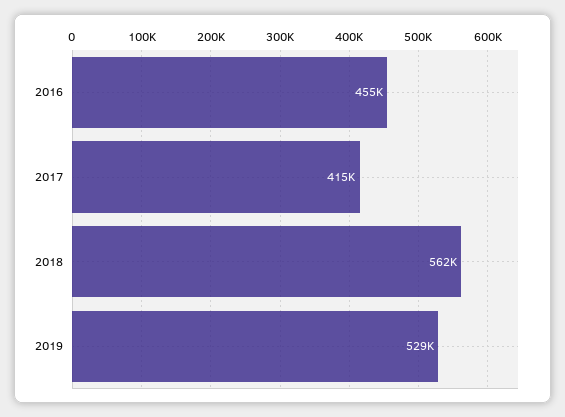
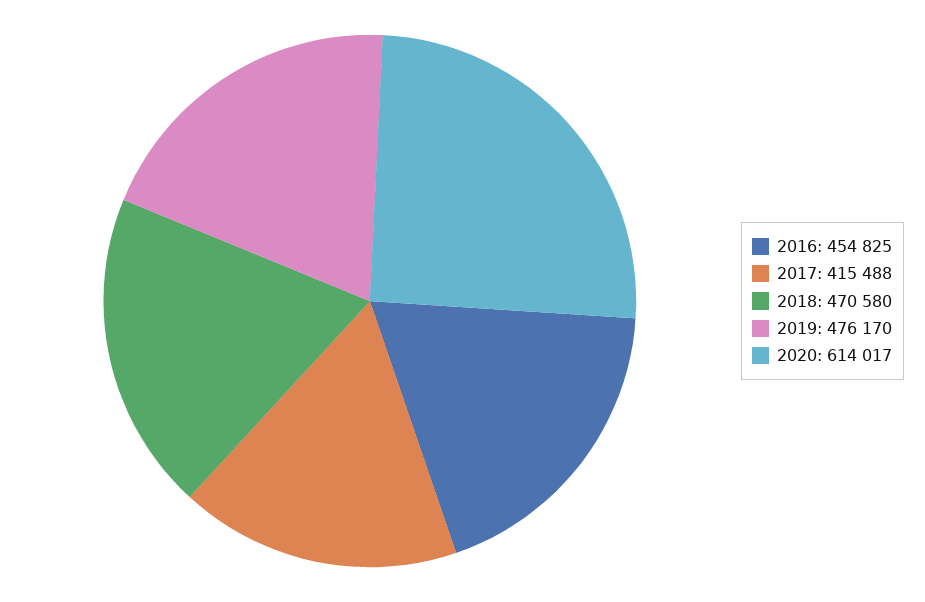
2018: 562000 -> 470580
2019: 529000 -> 476170
2020: none -> 614017

